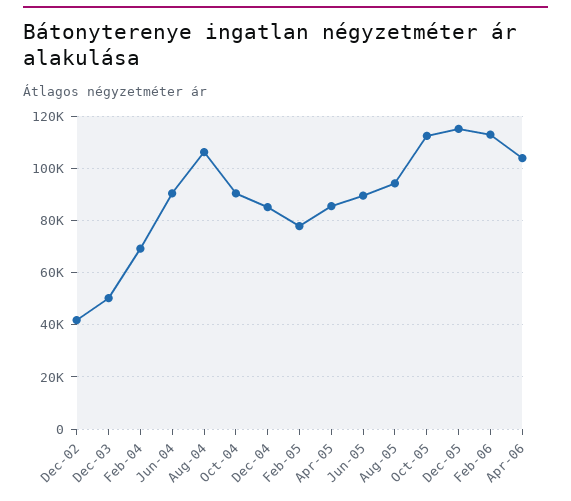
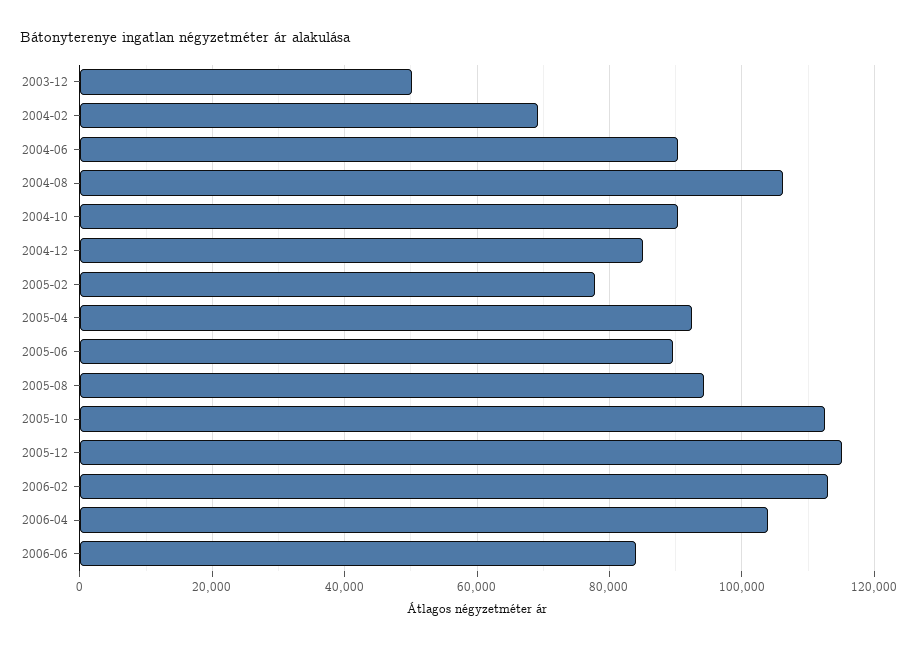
Dec-02: 42500 -> none
Apr-05: 85000 -> 92000
2006-06: none -> 84000

